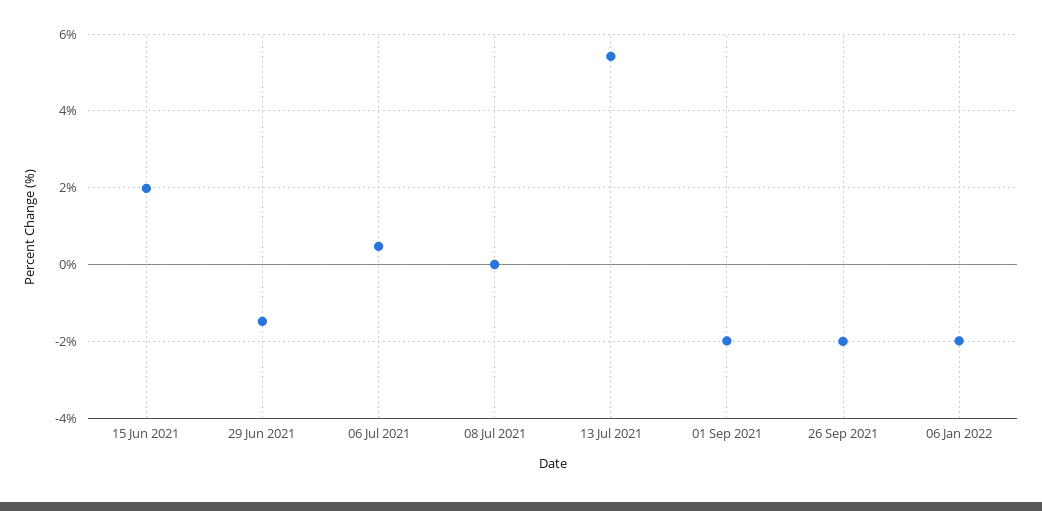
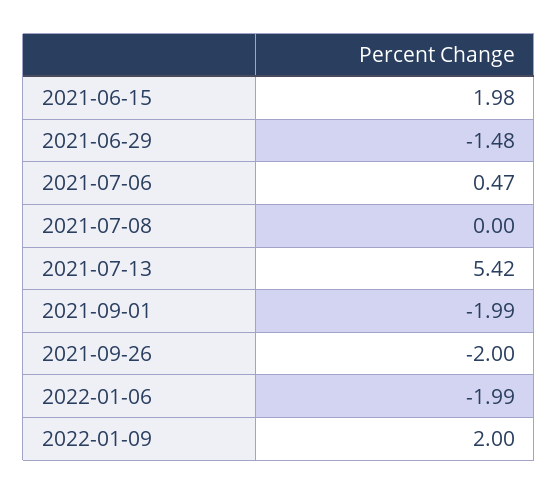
2022-01-09: none -> 2

